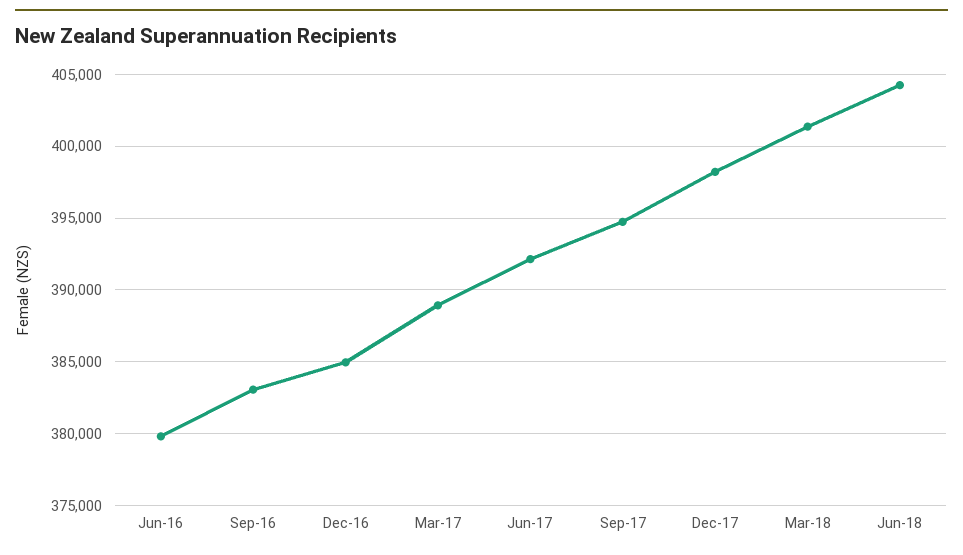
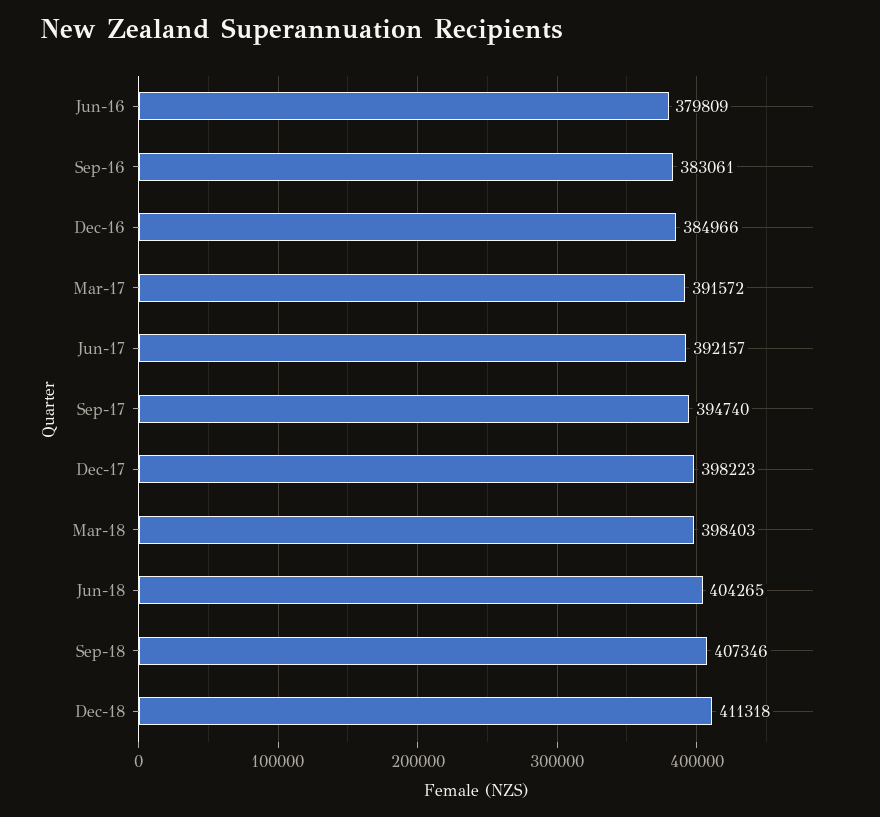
Mar-17: 389000 -> 391572
Mar-18: 401500 -> 398403
Sep-18: none -> 407346
Dec-18: none -> 411318

